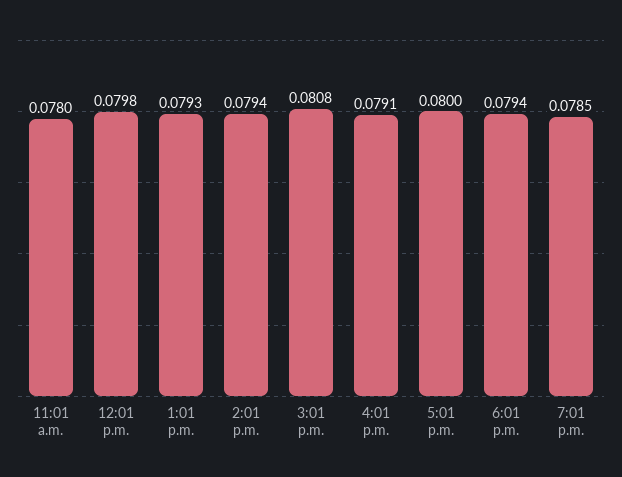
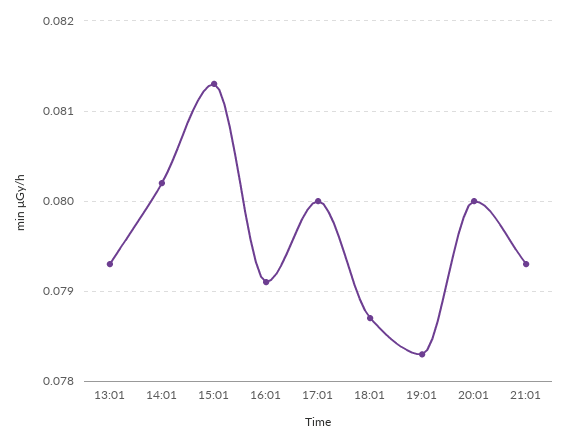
11:01 a.m.: 0.078 -> none
12:01 p.m.: 0.0798 -> none
2:01 p.m.: 0.0794 -> 0.0802
3:01 p.m.: 0.0808 -> 0.0813
6:01 p.m.: 0.0794 -> 0.0787
7:01 p.m.: 0.0785 -> 0.0783
20:01: none -> 0.08
21:01: none -> 0.0793

